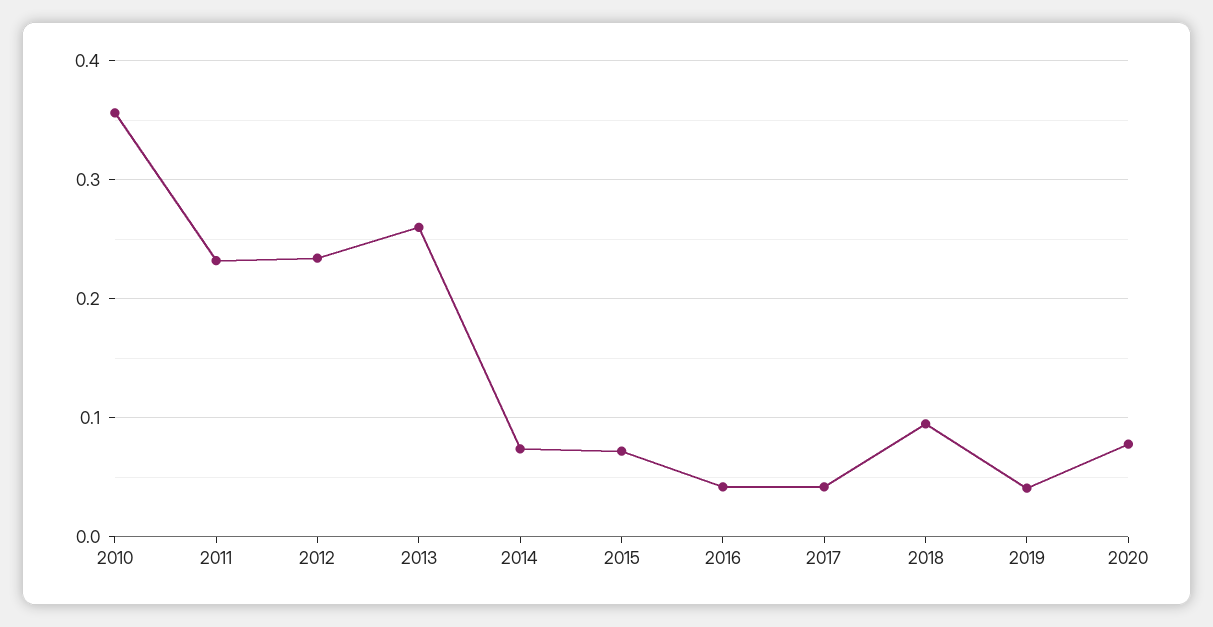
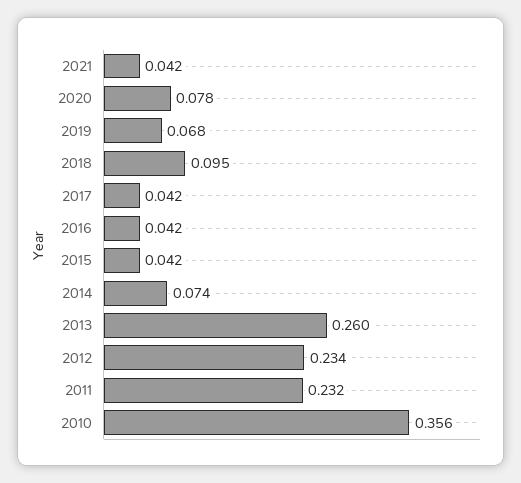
2015: 0.07 -> 0.042
2019: 0.04 -> 0.068
2021: none -> 0.042

